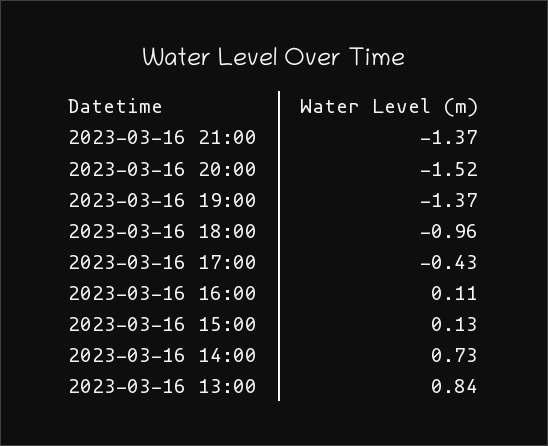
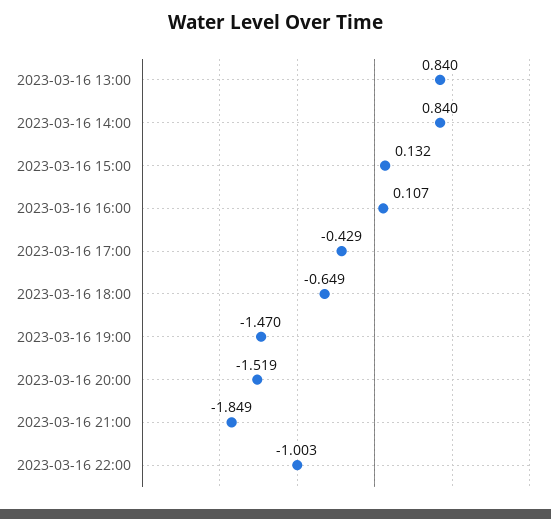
2023-03-16 21:00: -1.37 -> -1.849
2023-03-16 19:00: -1.37 -> -1.47
2023-03-16 18:00: -0.96 -> -0.649
2023-03-16 14:00: 0.73 -> 0.84
2023-03-16 22:00: none -> -1.003

